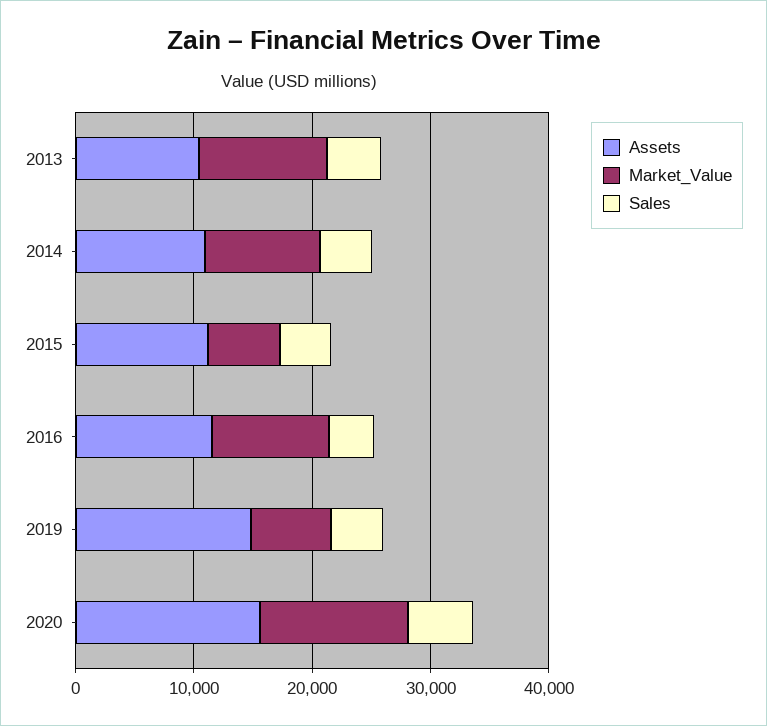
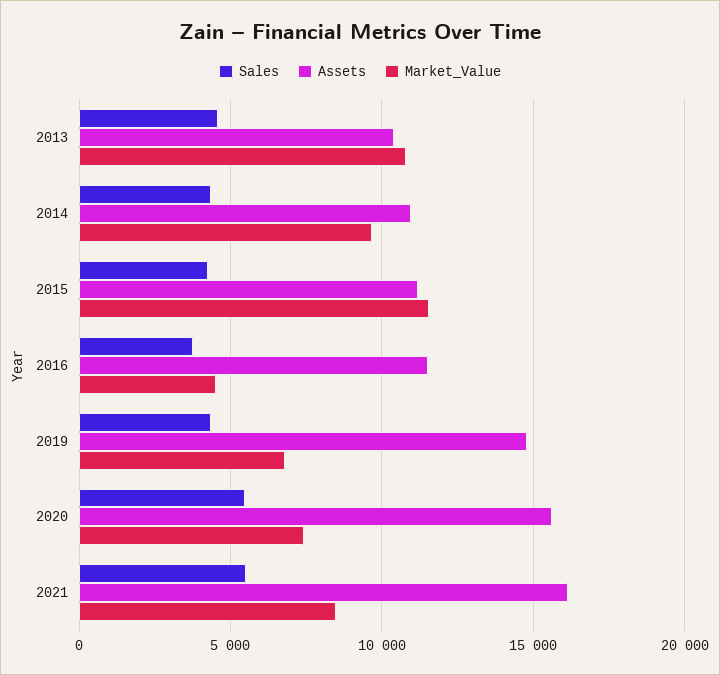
Market_Value, 2015: 6000 -> 11500
Market_Value, 2016: 10000 -> 4500
Market_Value, 2020: 12000 -> 7500
Sales, 2021: none -> 5500
Assets, 2021: none -> 16000
Market_Value, 2021: none -> 8500

